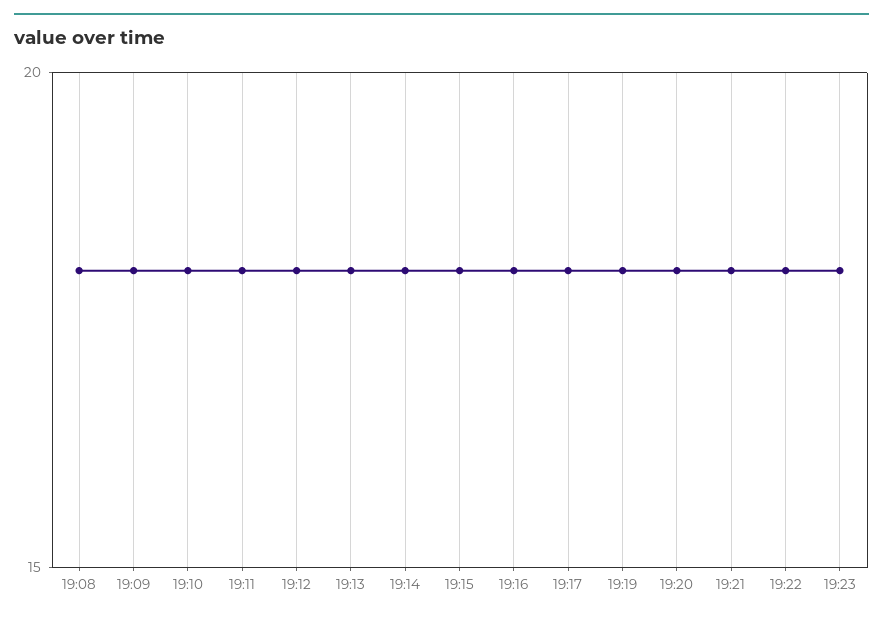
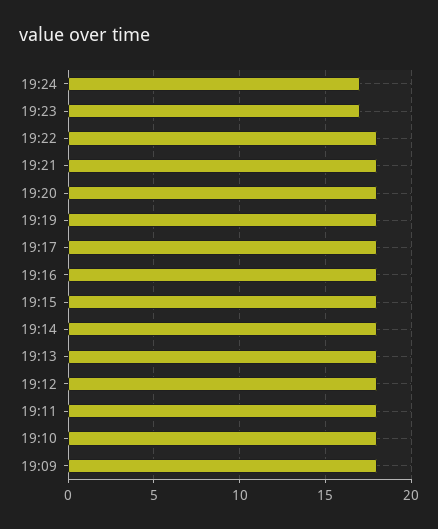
19:08: 18 -> none
19:23: 18 -> 17
19:24: none -> 17

